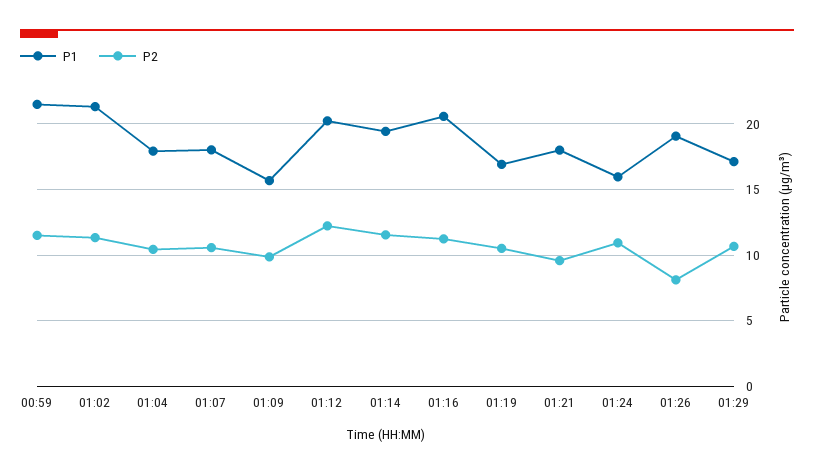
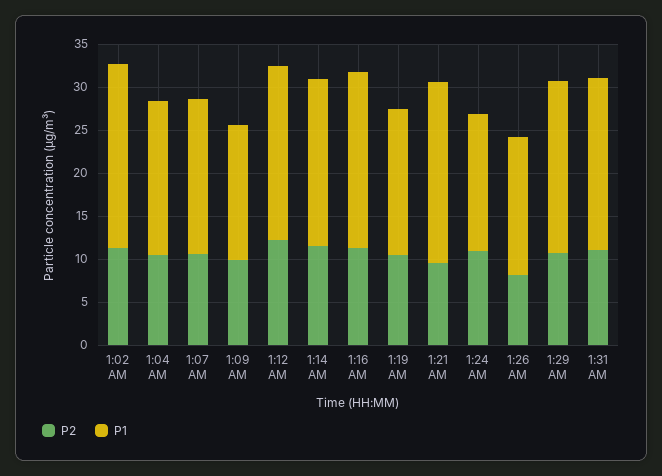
P1, 00:59: 21.5 -> none
P2, 00:59: 11.5 -> none
P1, 01:21: 18 -> 21
P1, 01:26: 19 -> 16
P1, 01:29: 17 -> 20
P2, 1:31 AM: none -> 11
P1, 1:31 AM: none -> 20

